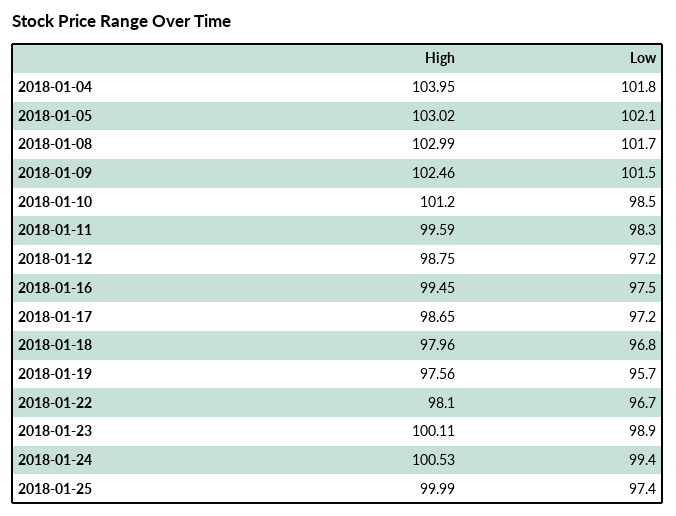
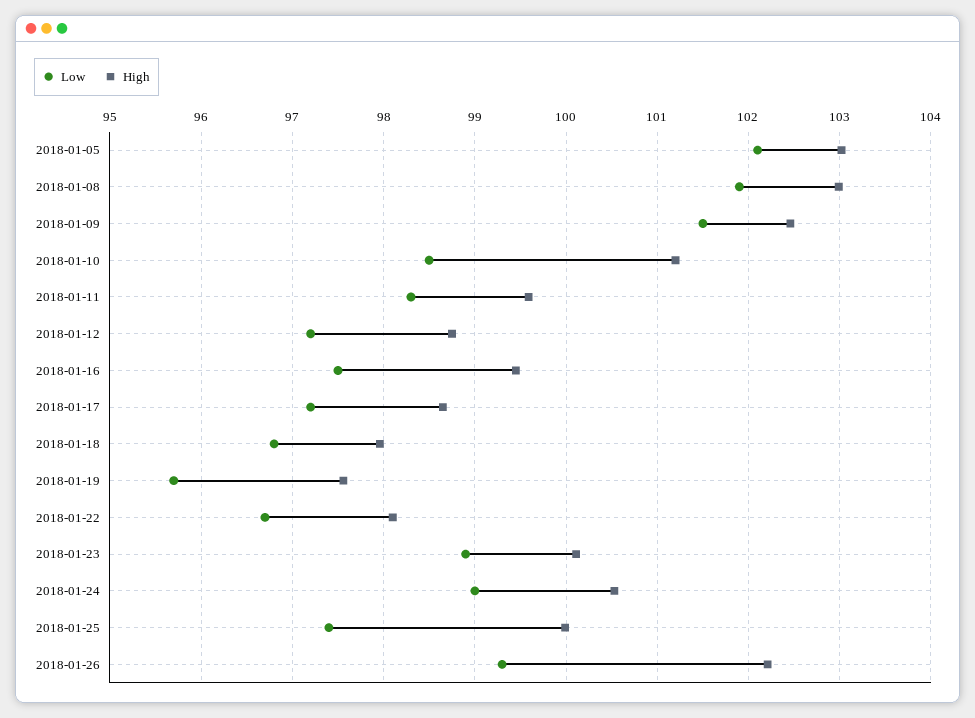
High, 2018-01-04: 103.95 -> none
Low, 2018-01-04: 101.8 -> none
Low, 2018-01-08: 101.7 -> 101.9
Low, 2018-01-24: 99.4 -> 99
Low, 2018-01-26: none -> 99.3
High, 2018-01-26: none -> 102.2

